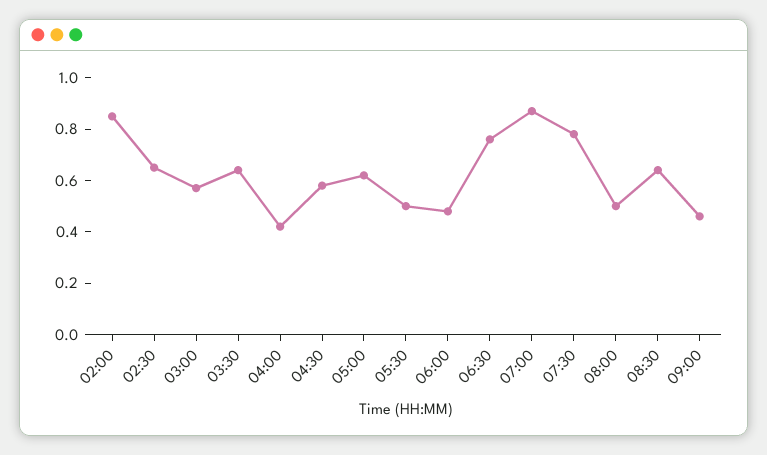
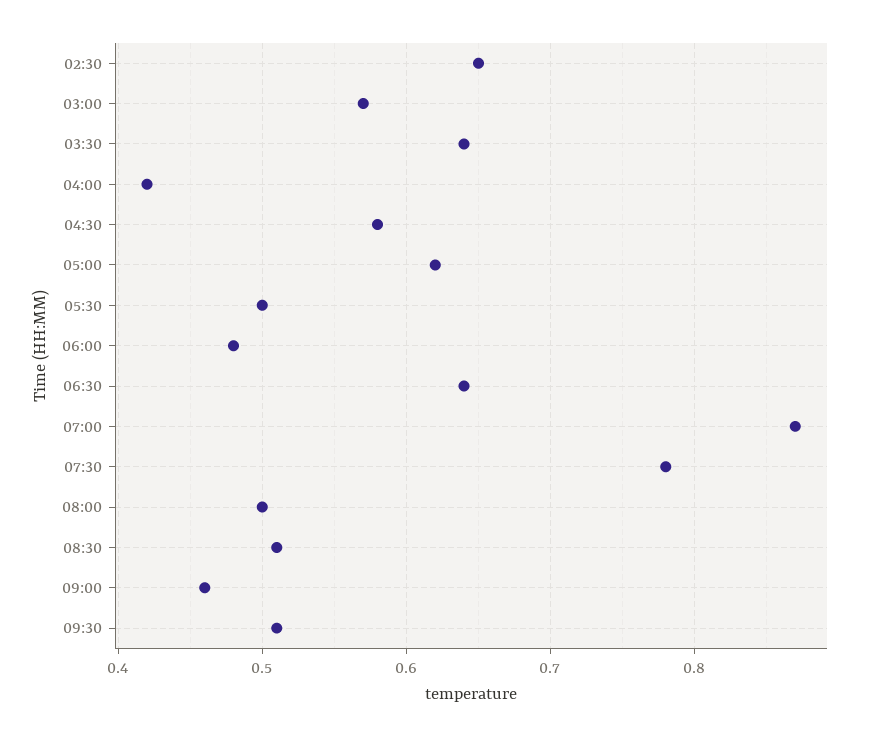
02:00: 0.85 -> none
06:30: 0.75 -> 0.64
08:30: 0.65 -> 0.51
09:30: none -> 0.51

